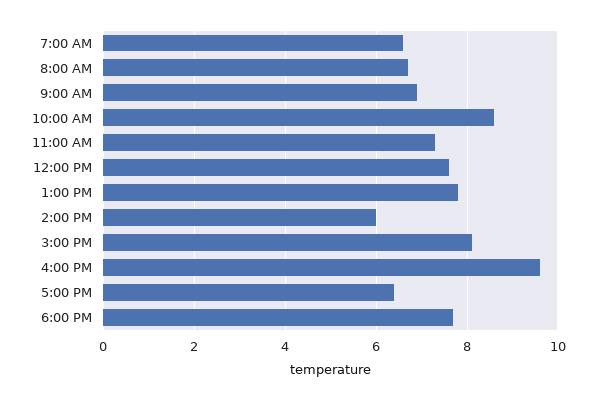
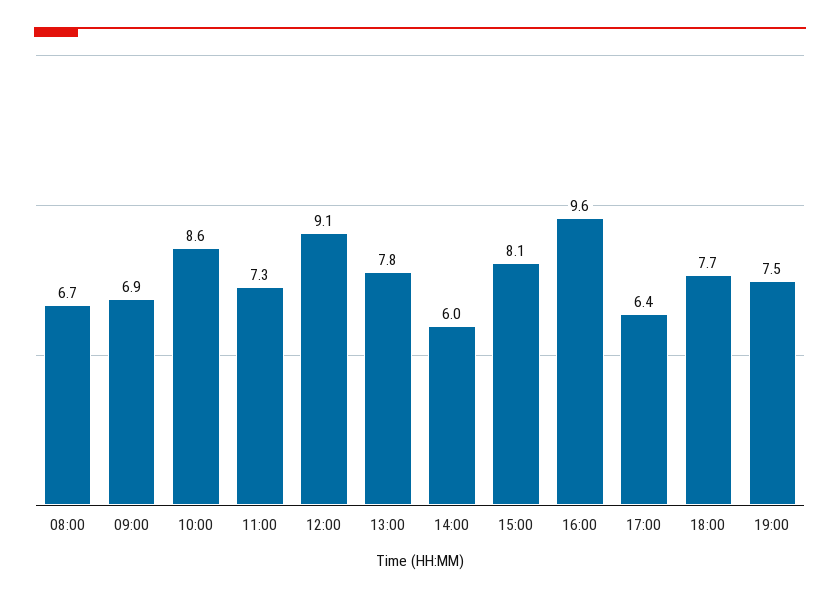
7:00 AM: 6.5 -> none
12:00 PM: 7.5 -> 9.1
19:00: none -> 7.5

